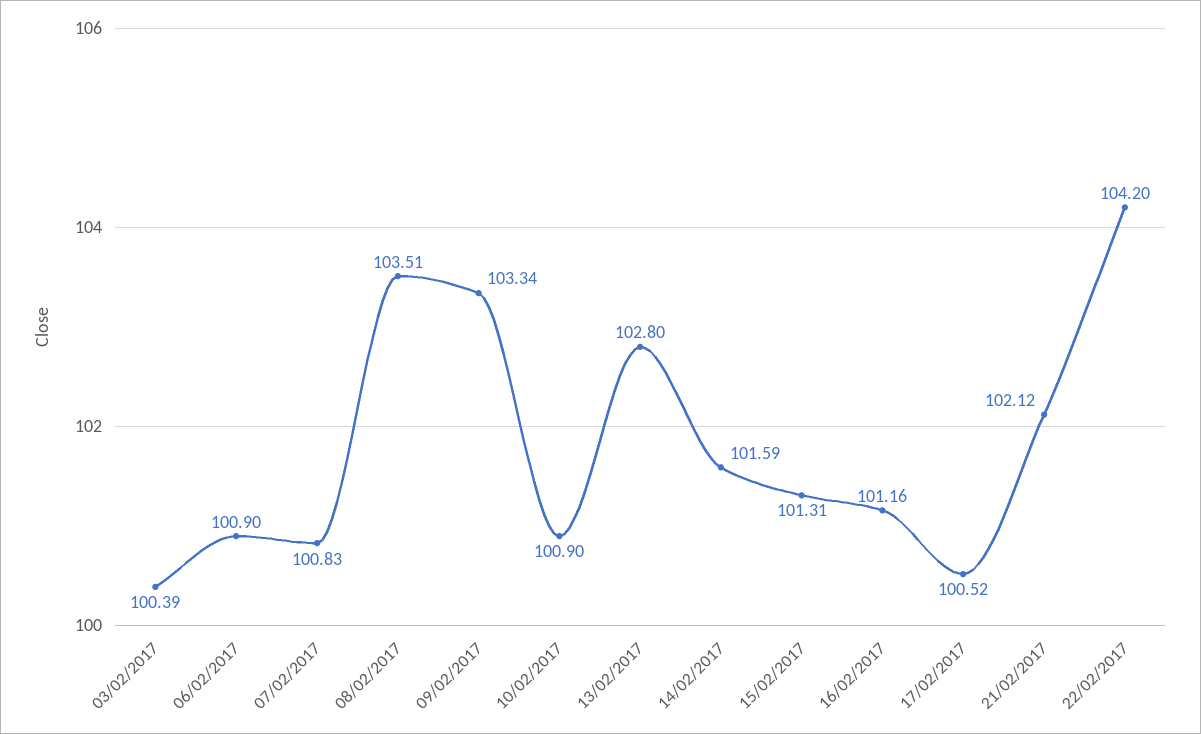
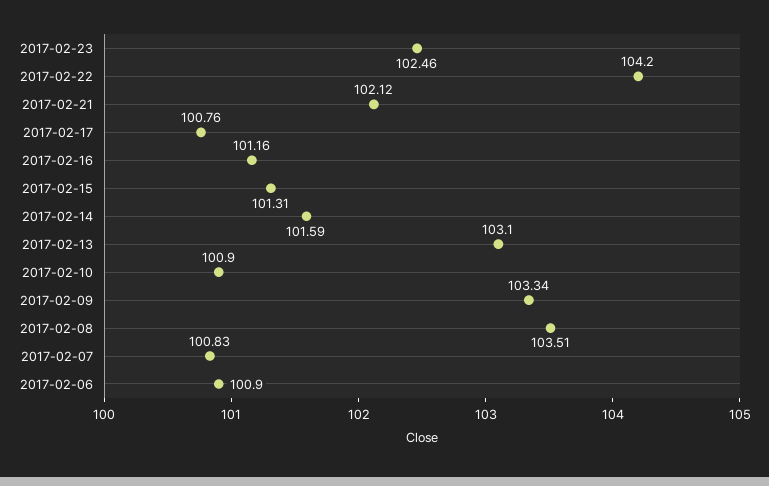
03/02/2017: 100.39 -> none
13/02/2017: 102.8 -> 103.1
17/02/2017: 100.52 -> 100.76
2017-02-23: none -> 102.46

